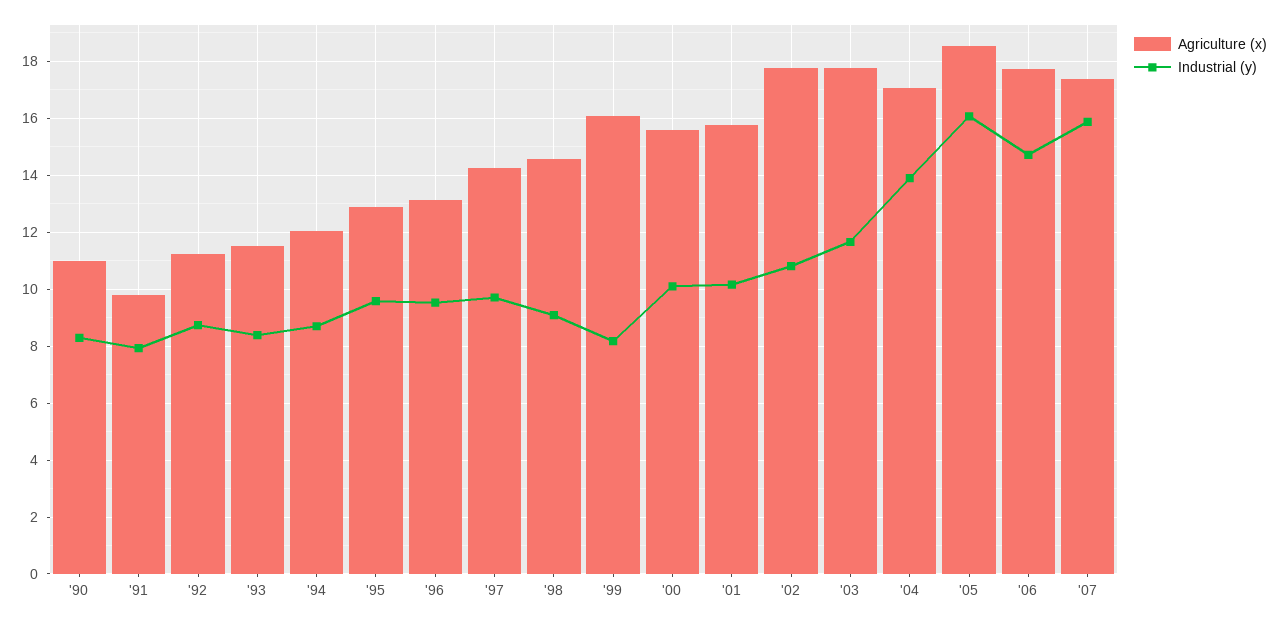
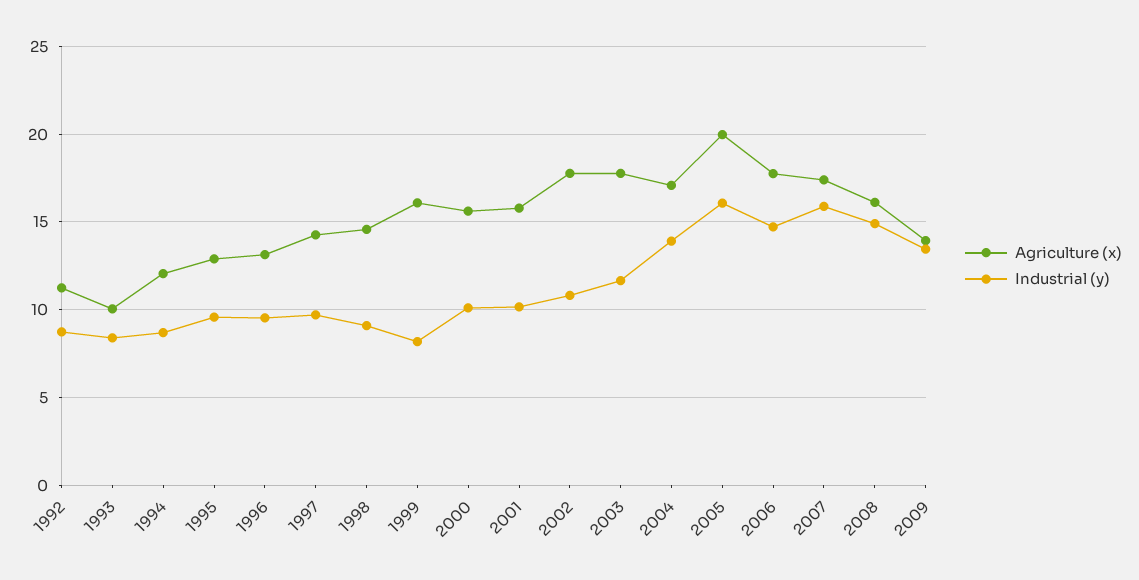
Agriculture (x), '90: 11 -> none
Industrial (y), '90: 8.25 -> none
Agriculture (x), '91: 9.75 -> none
Industrial (y), '91: 8 -> none
Agriculture (x), '93: 11.5 -> 10
Agriculture (x), '05: 18.5 -> 20
Agriculture (x), 2008: none -> 16
Industrial (y), 2008: none -> 15
Agriculture (x), 2009: none -> 14
Industrial (y), 2009: none -> 13.5

